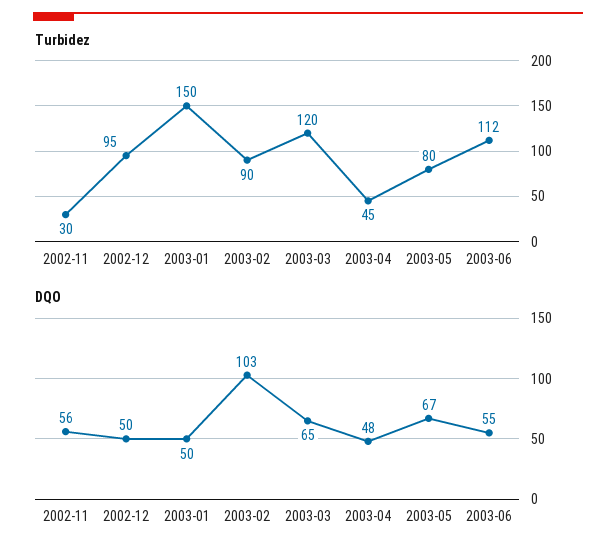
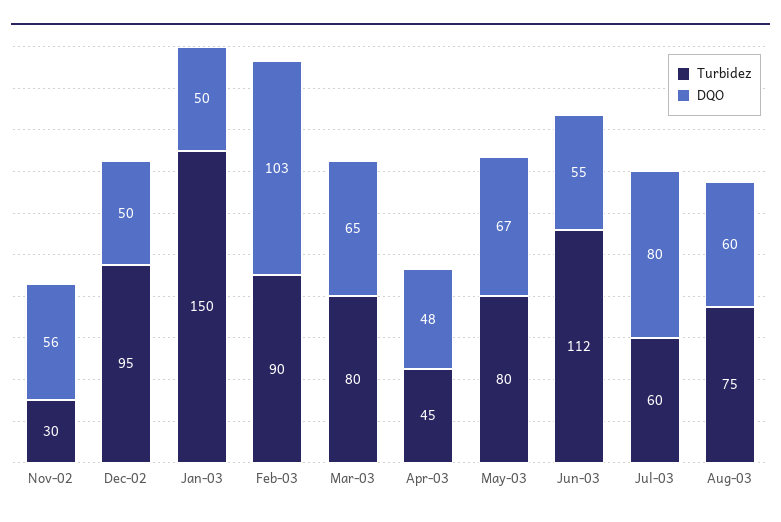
Turbidez, 2003-03: 120 -> 80
Turbidez, Jul-03: none -> 60
DQO, Jul-03: none -> 80
Turbidez, Aug-03: none -> 75
DQO, Aug-03: none -> 60

